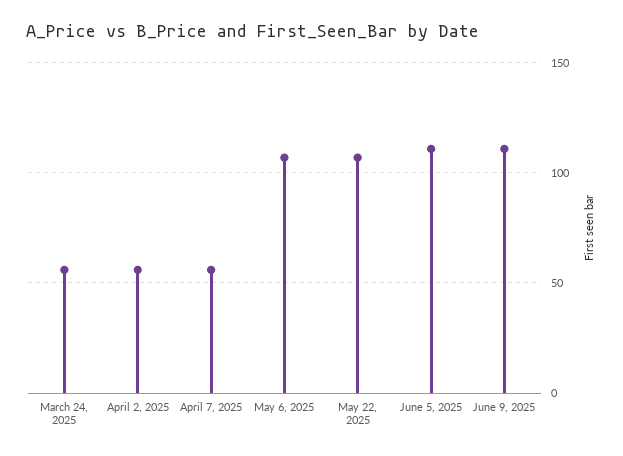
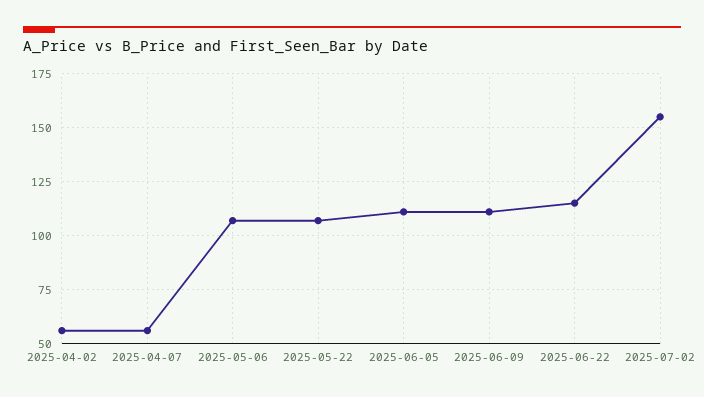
March 24, 2025: 55 -> none
2025-06-22: none -> 115
2025-07-02: none -> 155

